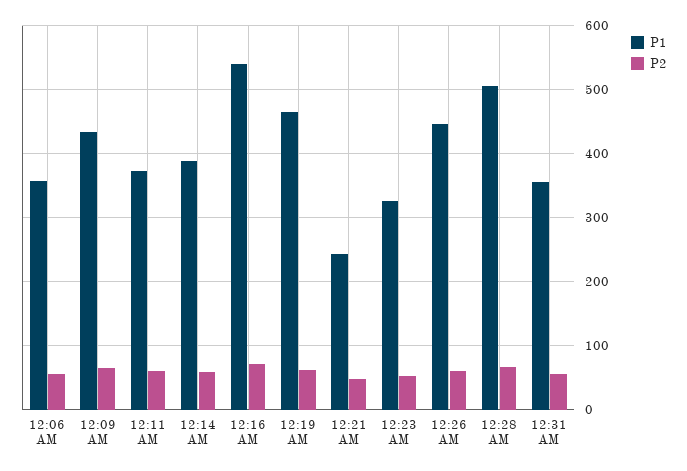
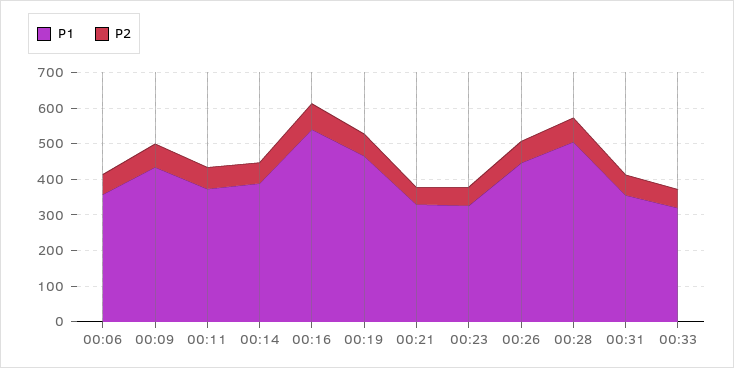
P1, 12:21 AM: 240 -> 325
P1, 00:33: none -> 325
P2, 00:33: none -> 50

